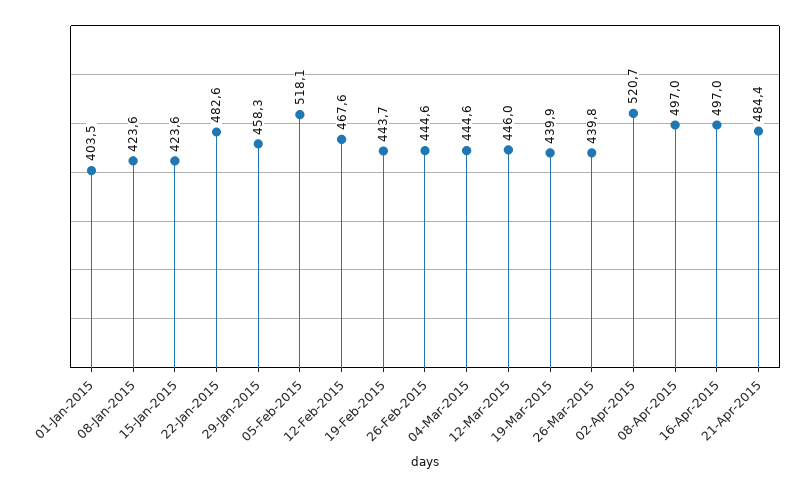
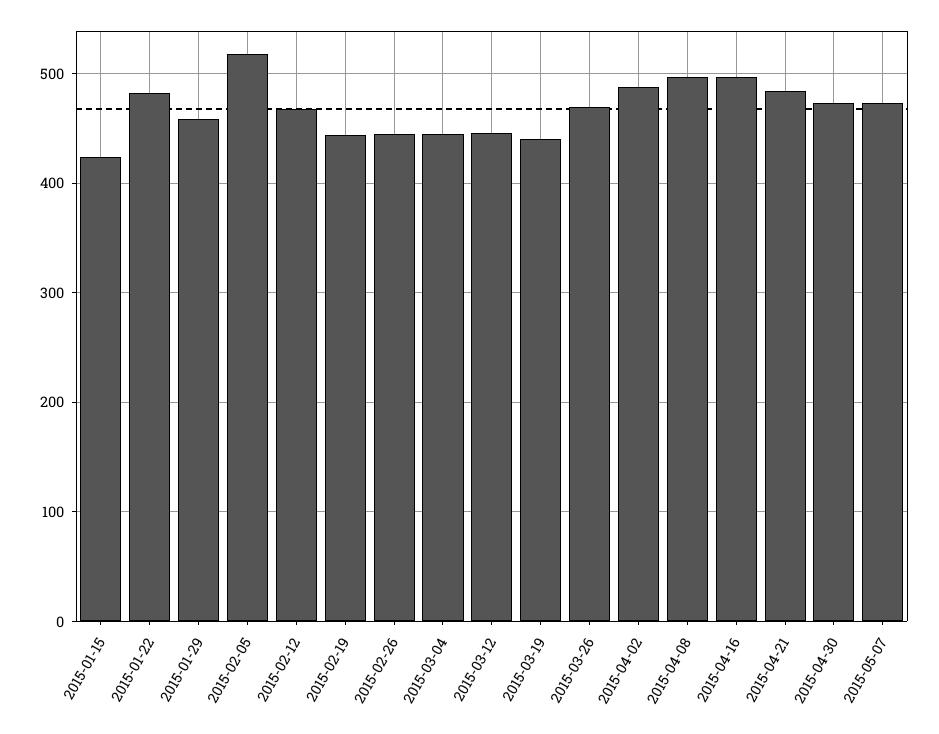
01-Jan-2015: 403.5 -> none
08-Jan-2015: 423.6 -> none
26-Mar-2015: 439.8 -> 470
02-Apr-2015: 520.7 -> 490
2015-04-30: none -> 470
2015-05-07: none -> 470

